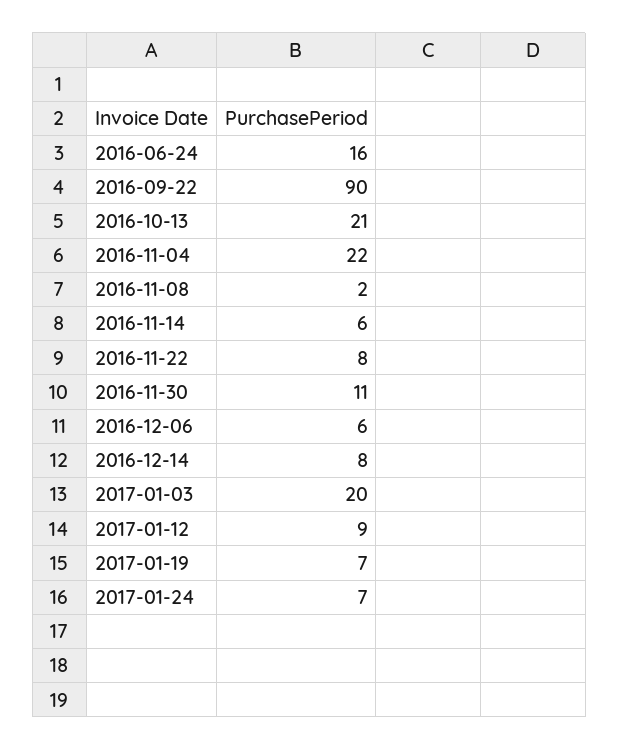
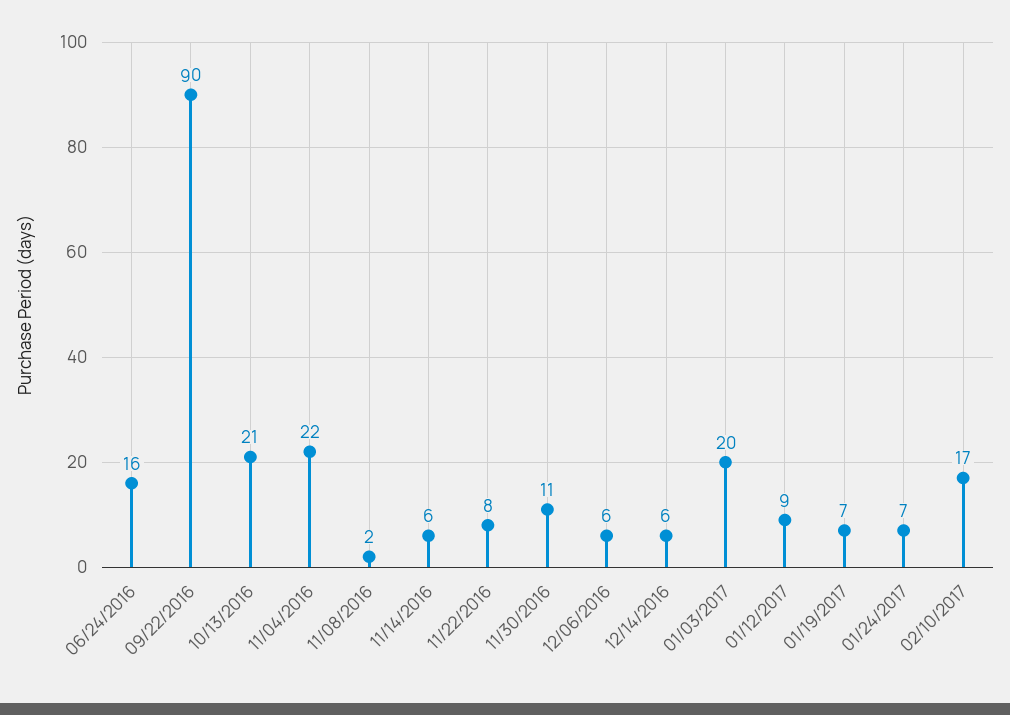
2016-12-14: 8 -> 6
02/10/2017: none -> 17

